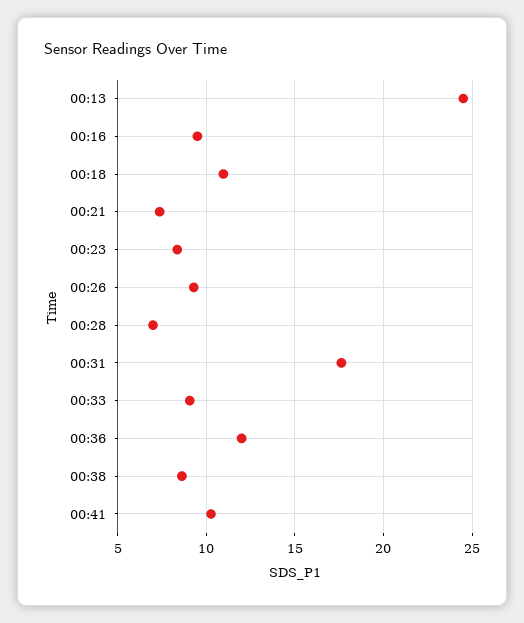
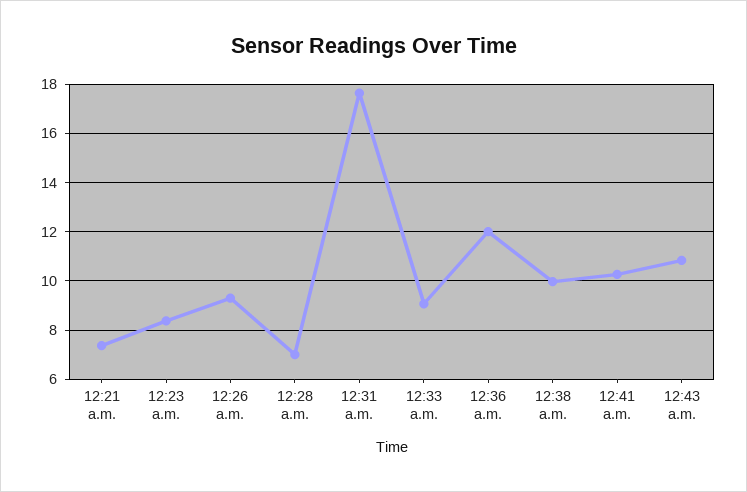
00:13: 24.5 -> none
00:16: 9.5 -> none
00:18: 11 -> none
00:38: 8.5 -> 10
12:43 a.m.: none -> 10.75

